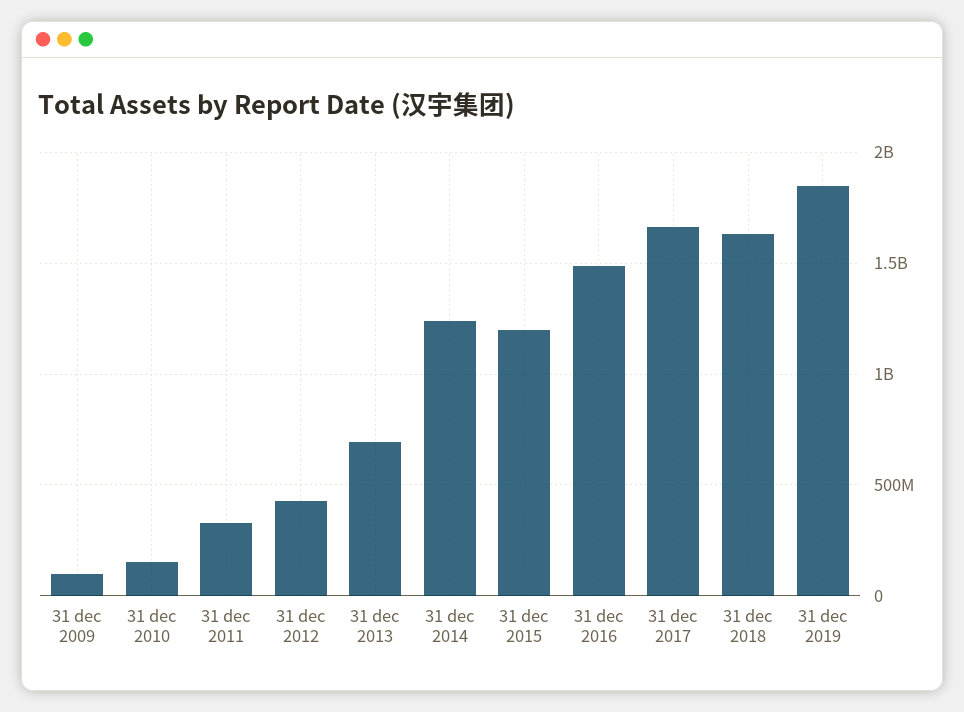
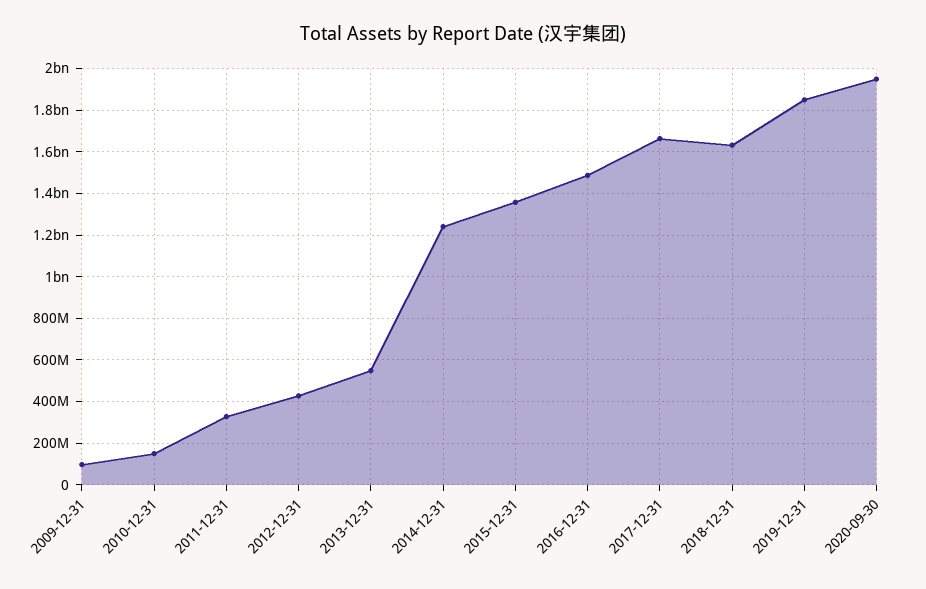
31 dec 2013: 700000000 -> 550000000
31 dec 2015: 1200000000 -> 1350000000
2020-09-30: none -> 1950000000

